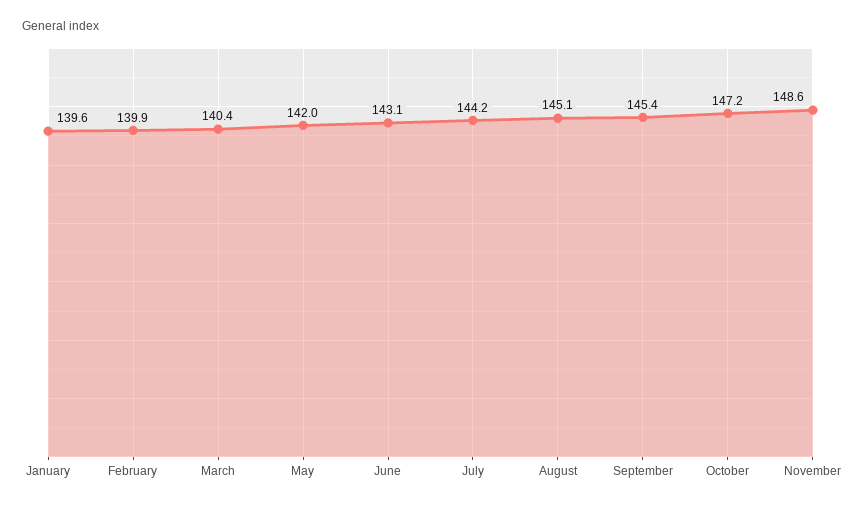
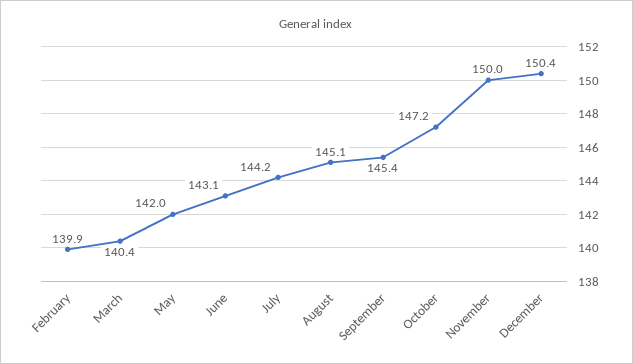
January: 139.6 -> none
November: 148.6 -> 150
December: none -> 150.4

